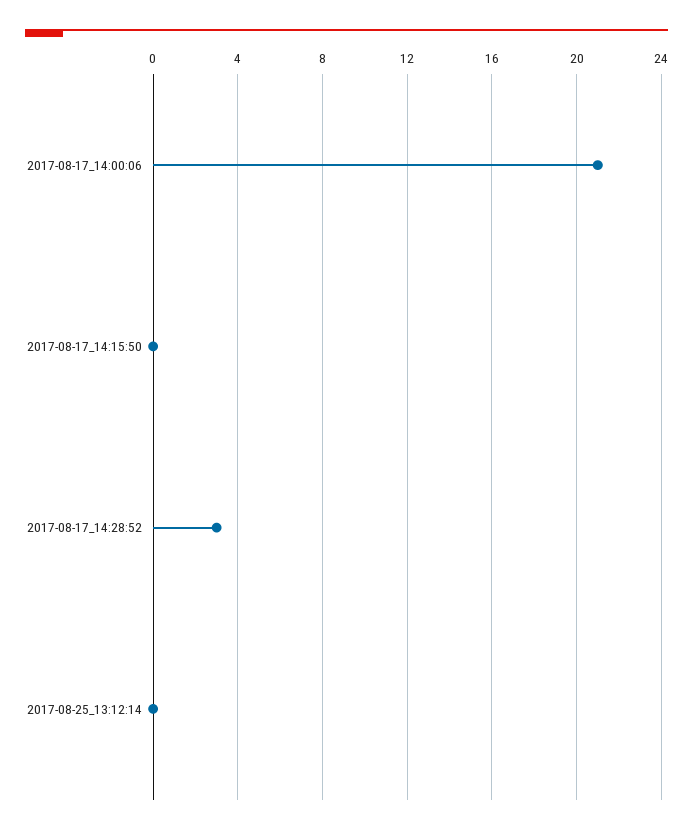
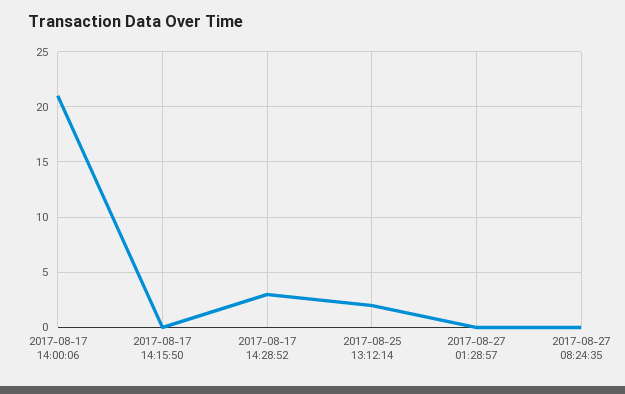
2017-08-25_13:12:14: 0 -> 2
2017-08-27 01:28:57: none -> 0
2017-08-27 08:24:35: none -> 0

